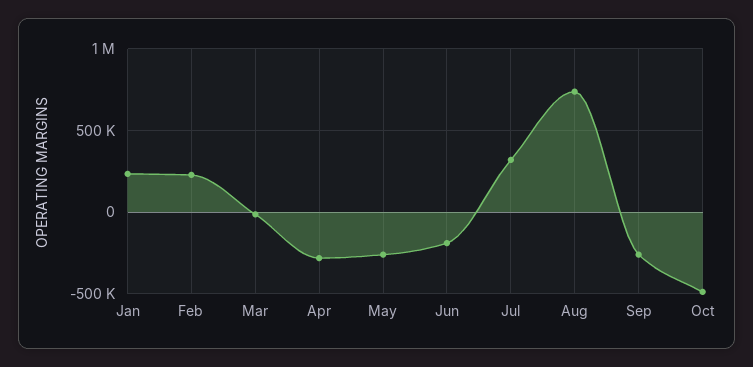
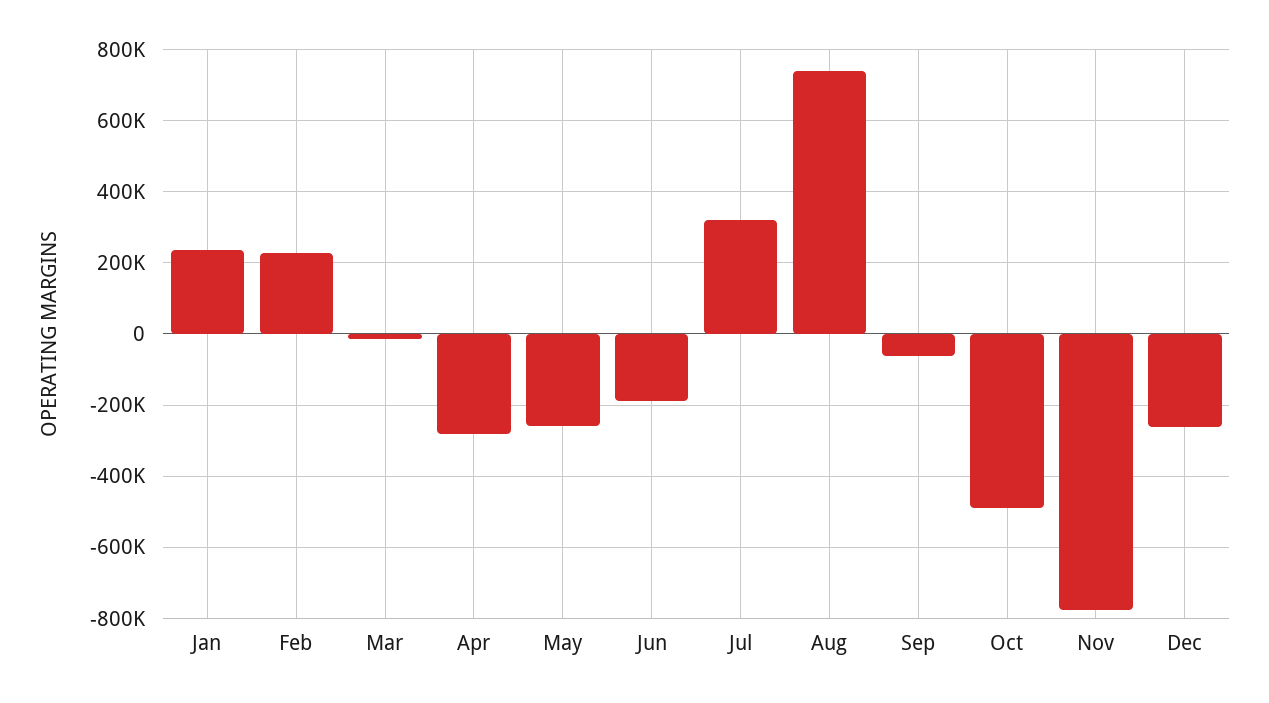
Sep: -250000 -> -60000
Nov: none -> -780000
Dec: none -> -260000

